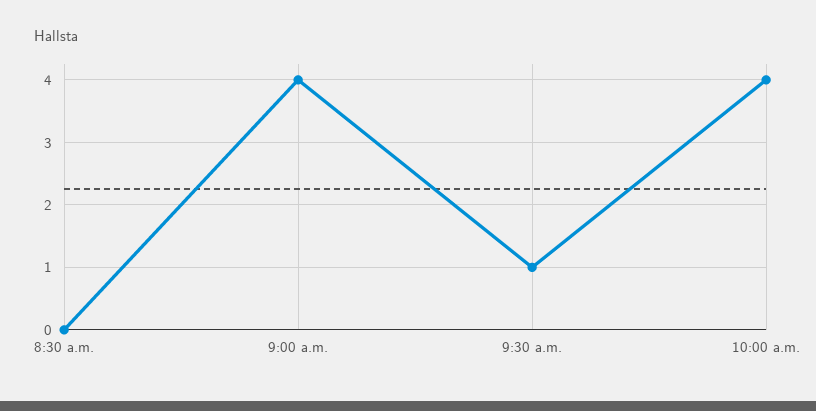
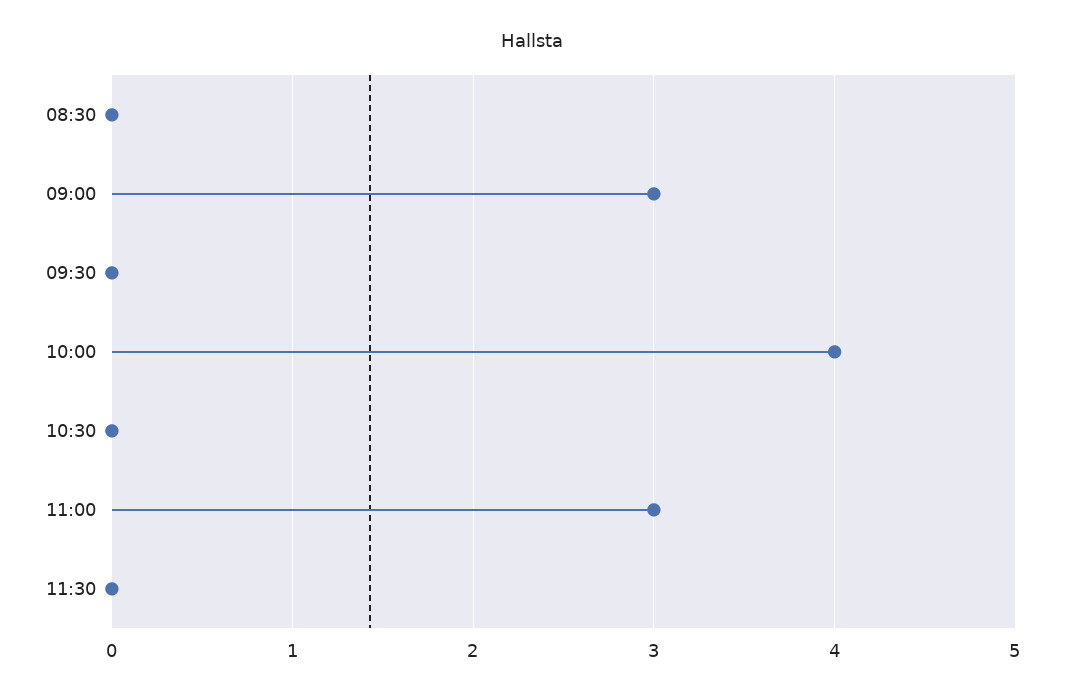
9:00 a.m.: 4 -> 3
9:30 a.m.: 1 -> 0
10:30: none -> 0
11:00: none -> 3
11:30: none -> 0

